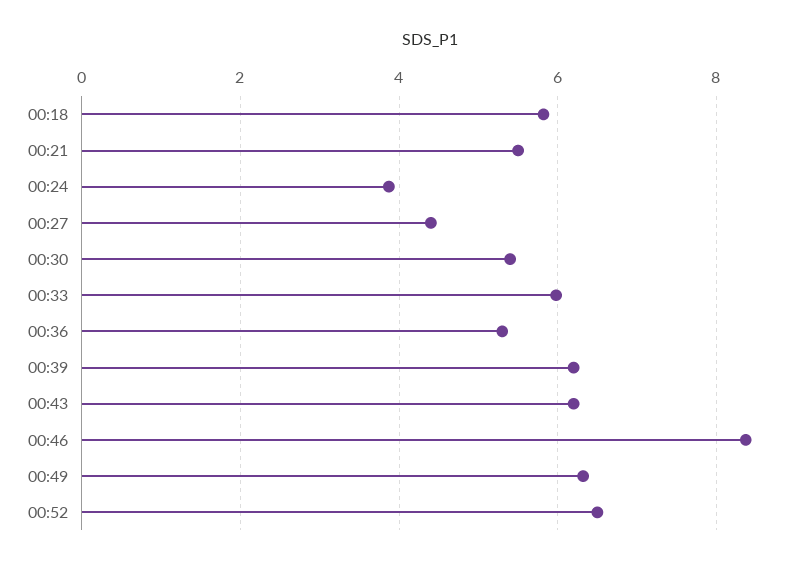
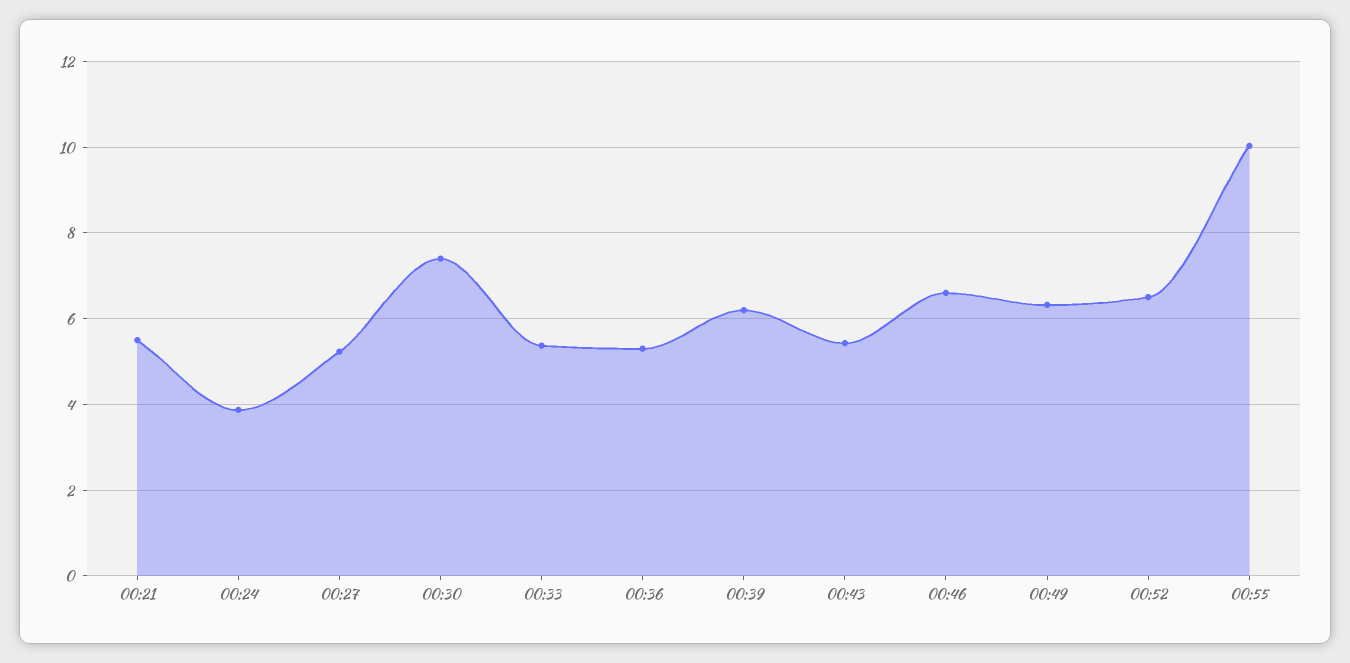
00:18: 5.8 -> none
00:27: 4.4 -> 5.2
00:30: 5.4 -> 7.4
00:33: 6 -> 5.4
00:43: 6.2 -> 5.4
00:46: 8.4 -> 6.6
00:55: none -> 10

